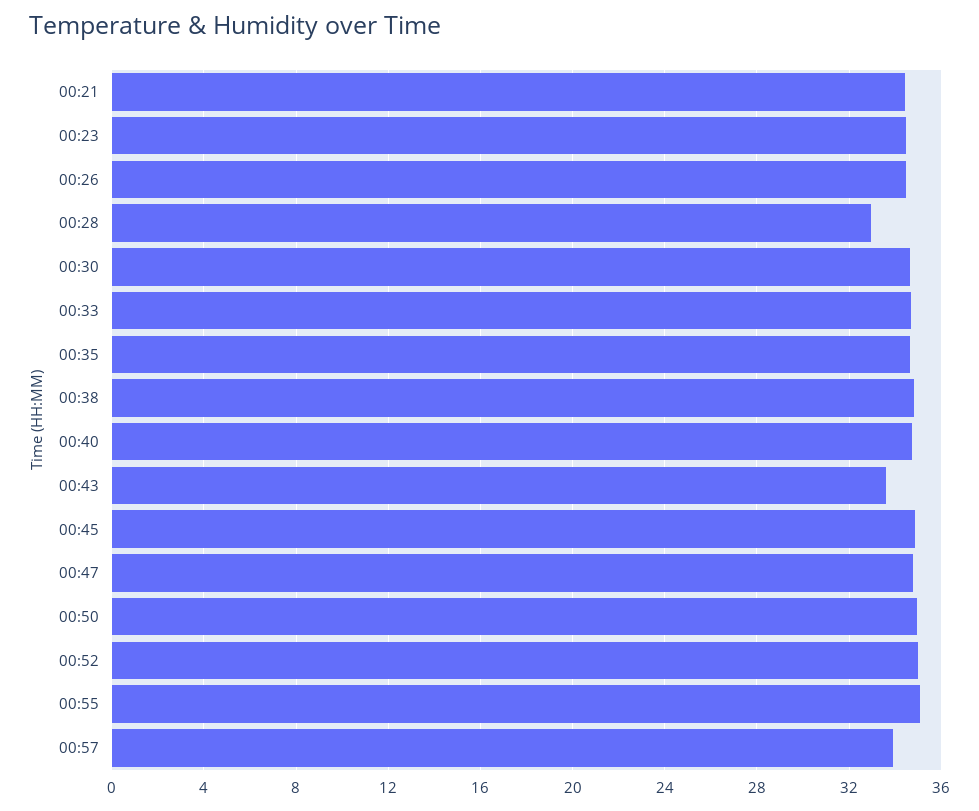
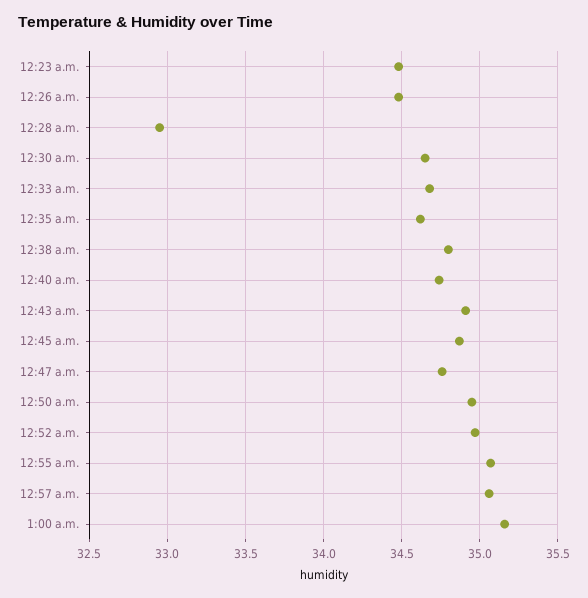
00:21: 34.5 -> none
00:43: 33.5 -> 34.9
00:57: 34 -> 35.05
1:00 a.m.: none -> 35.15

